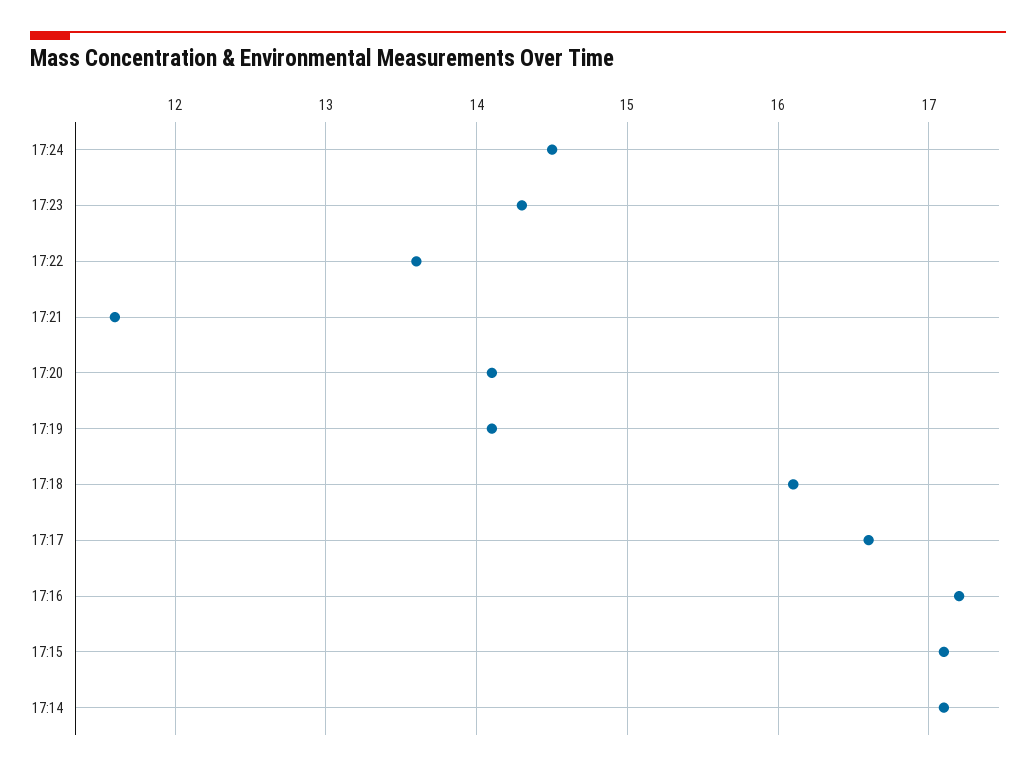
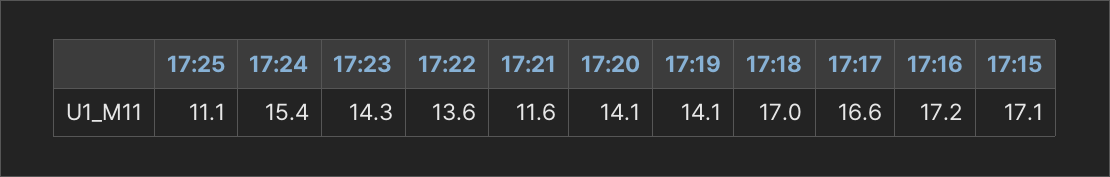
17:24: 14.5 -> 15.4
17:18: 16.1 -> 17
17:14: 17.1 -> none
17:25: none -> 11.1

